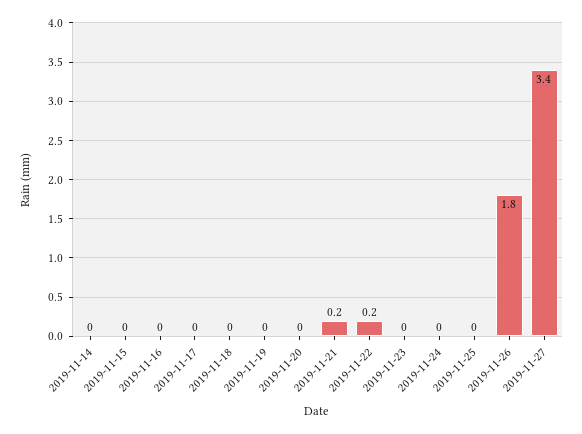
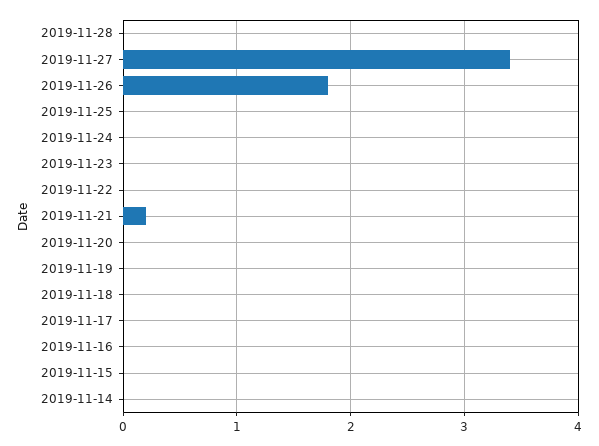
2019-11-22: 0.2 -> 0
2019-11-28: none -> 0

